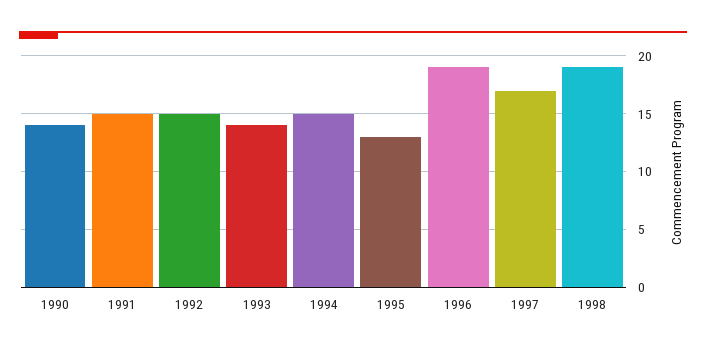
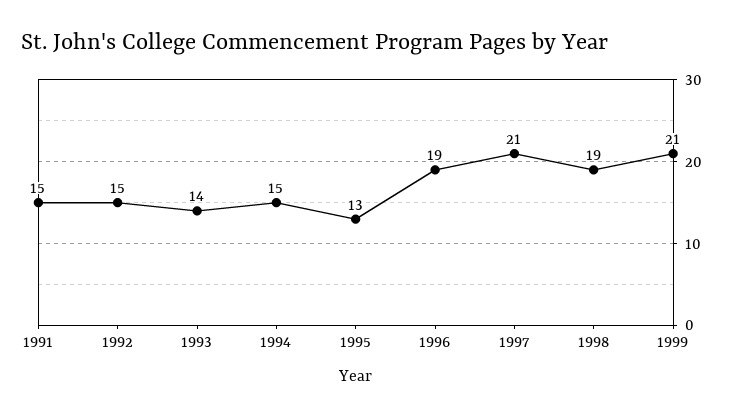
1990: 14 -> none
1997: 17 -> 21
1999: none -> 21

